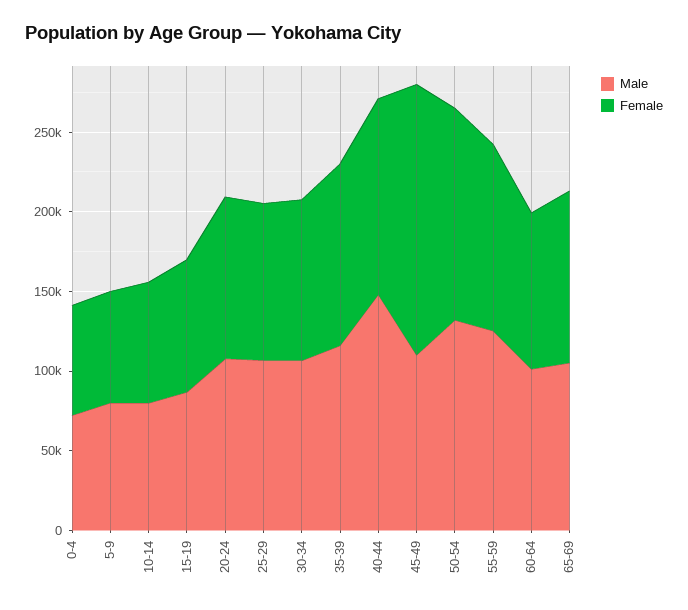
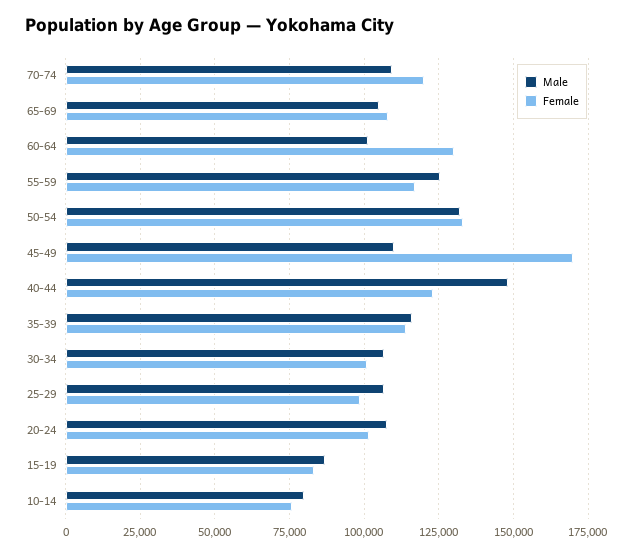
Male, 0-4: 70000 -> none
Female, 0-4: 70000 -> none
Male, 5-9: 80000 -> none
Female, 5-9: 70000 -> none
Female, 60-64: 100000 -> 130000
Male, 70-74: none -> 110000
Female, 70-74: none -> 120000

